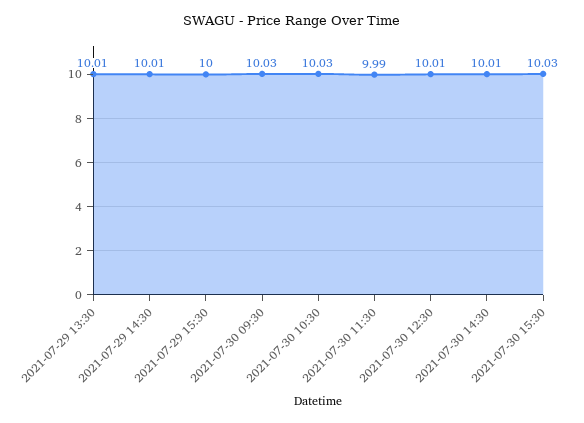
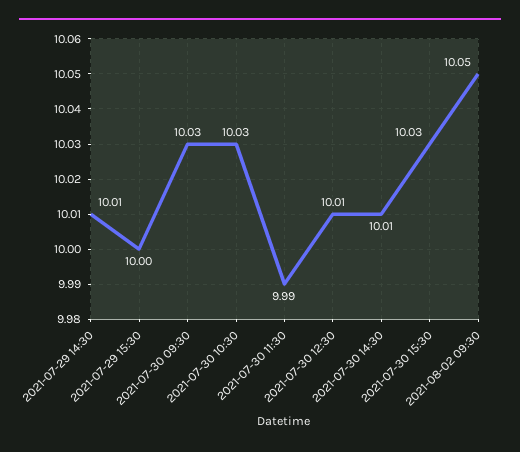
2021-07-29 13:30: 10.01 -> none
2021-08-02 09:30: none -> 10.05

